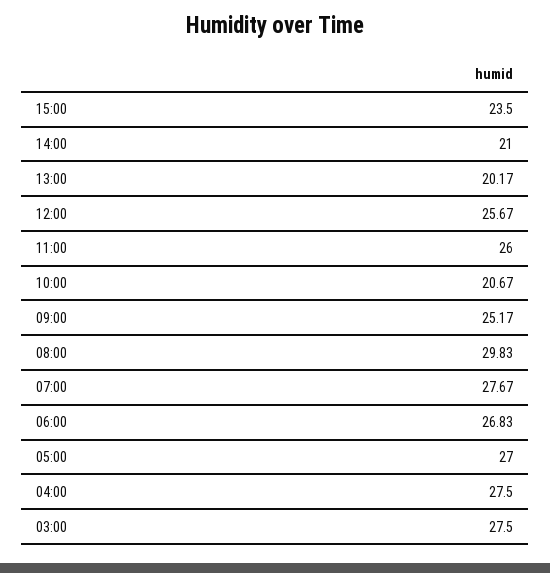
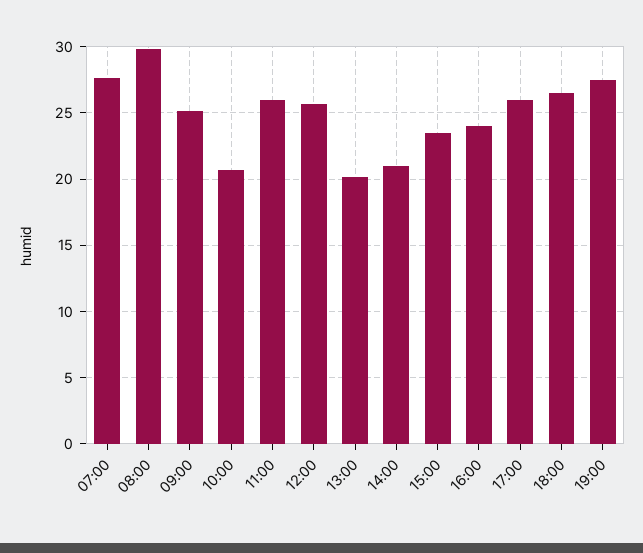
06:00: 26.83 -> none
05:00: 27 -> none
04:00: 27.5 -> none
03:00: 27.5 -> none
16:00: none -> 24
17:00: none -> 26
18:00: none -> 26.5
19:00: none -> 27.5

